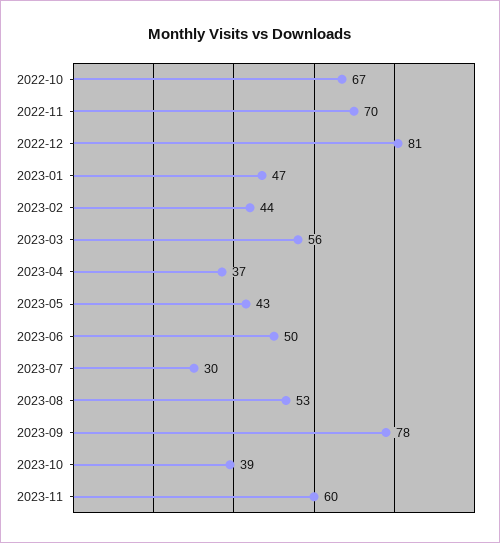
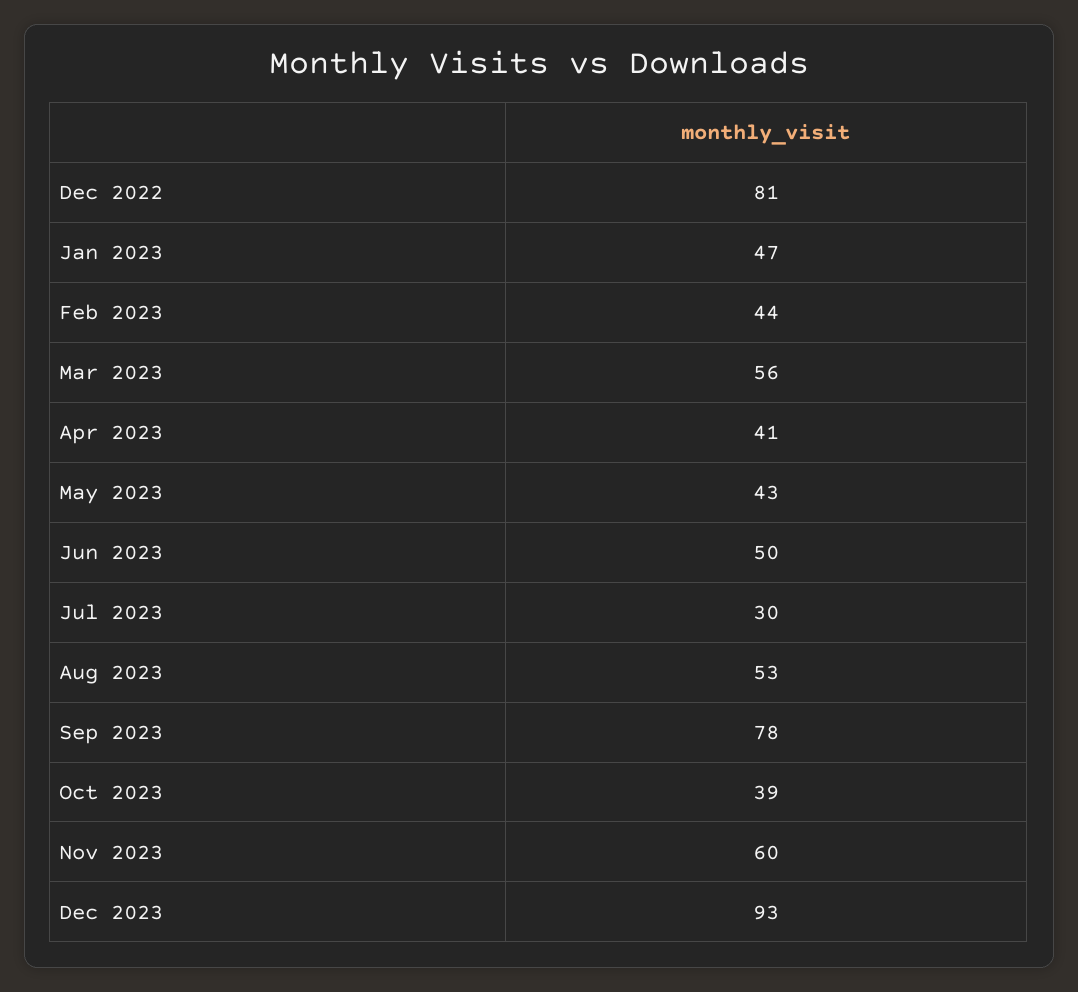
2022-10: 67 -> none
2022-11: 70 -> none
2023-04: 37 -> 41
Dec 2023: none -> 93

